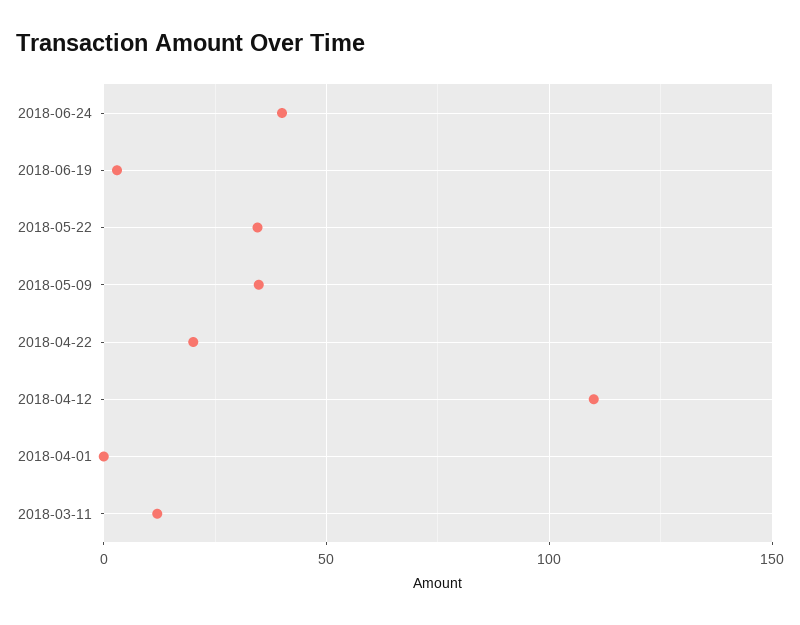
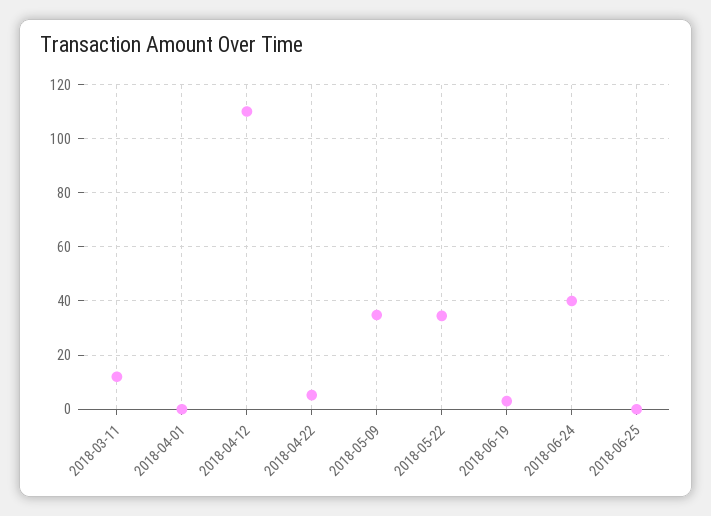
2018-04-22: 20 -> 5
2018-06-25: none -> 0

